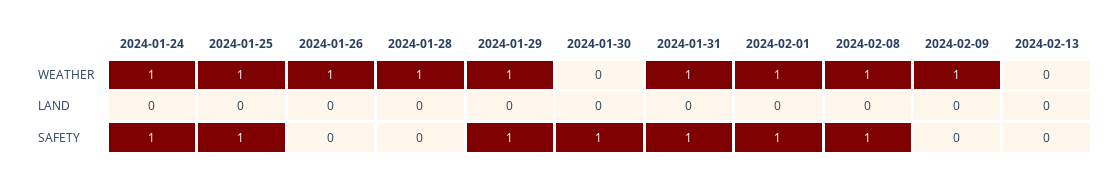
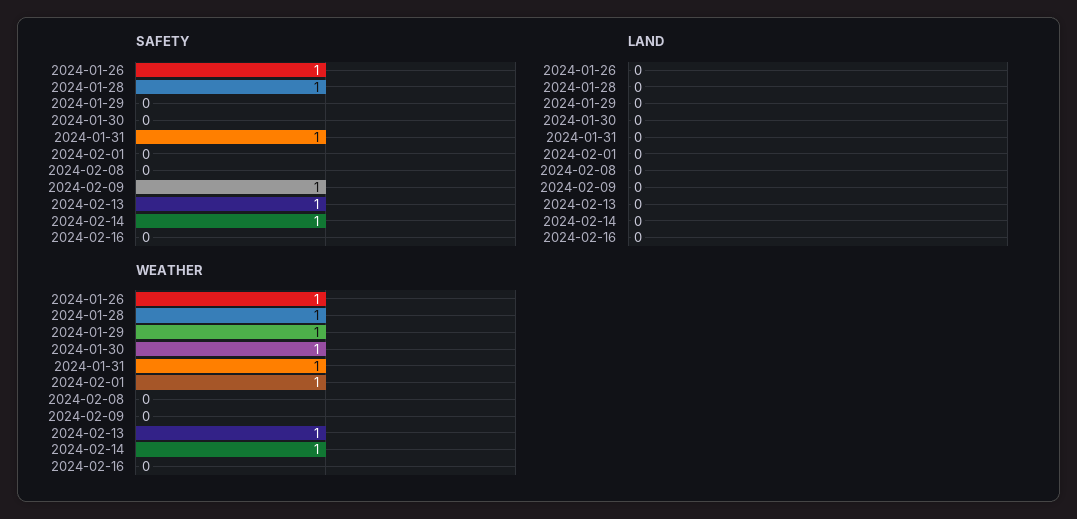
WEATHER, 2024-01-24: 1 -> none
WEATHER, 2024-01-25: 1 -> none
WEATHER, 2024-01-30: 0 -> 1
WEATHER, 2024-02-08: 1 -> 0
WEATHER, 2024-02-09: 1 -> 0
WEATHER, 2024-02-13: 0 -> 1
LAND, 2024-01-24: 0 -> none
LAND, 2024-01-25: 0 -> none
SAFETY, 2024-01-24: 1 -> none
SAFETY, 2024-01-25: 1 -> none
SAFETY, 2024-01-26: 0 -> 1
SAFETY, 2024-01-28: 0 -> 1
SAFETY, 2024-01-29: 1 -> 0
SAFETY, 2024-01-30: 1 -> 0
SAFETY, 2024-02-01: 1 -> 0
SAFETY, 2024-02-08: 1 -> 0
SAFETY, 2024-02-09: 0 -> 1
SAFETY, 2024-02-13: 0 -> 1
SAFETY, 2024-02-14: none -> 1
SAFETY, 2024-02-16: none -> 0
LAND, 2024-02-14: none -> 0
LAND, 2024-02-16: none -> 0
WEATHER, 2024-02-14: none -> 1
WEATHER, 2024-02-16: none -> 0

